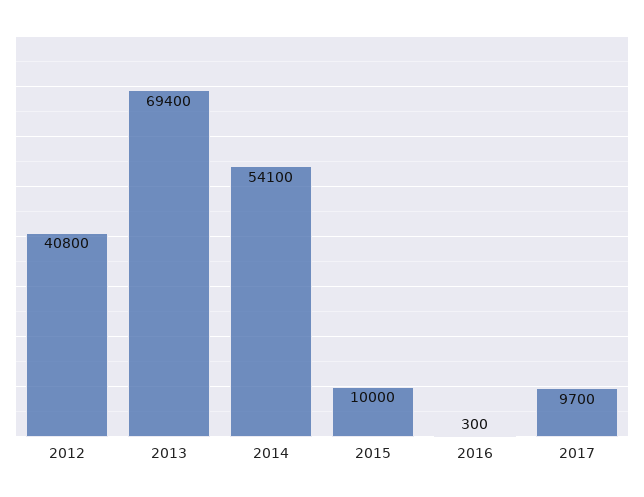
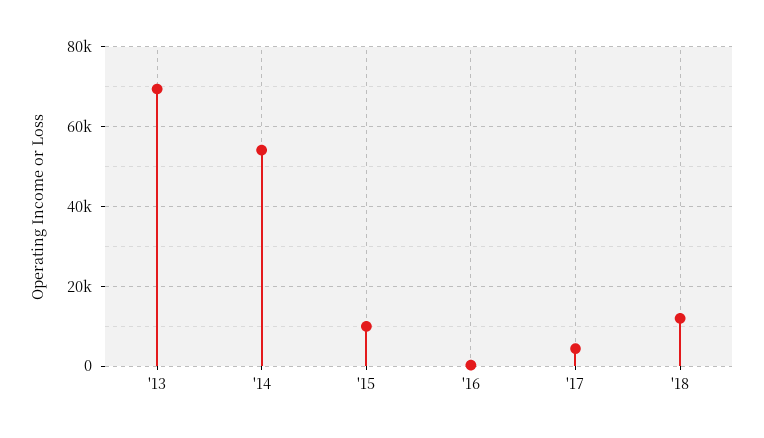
2012: 40800 -> none
2017: 9700 -> 4000
'18: none -> 12000

